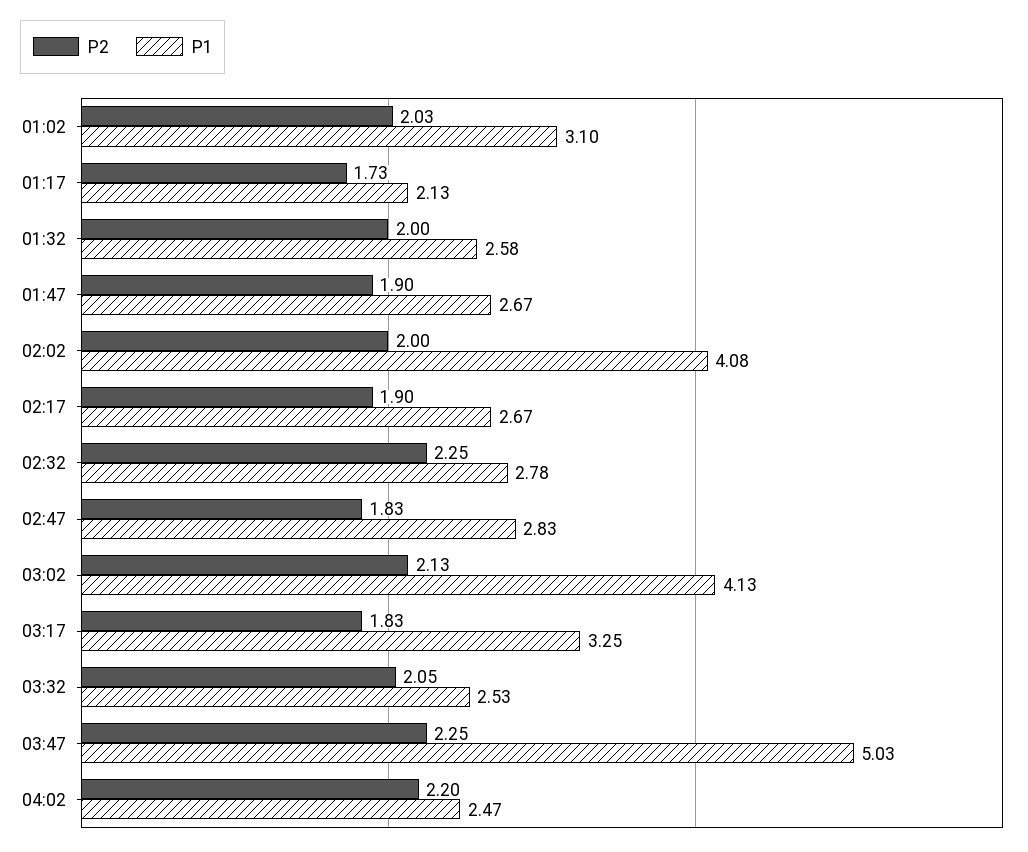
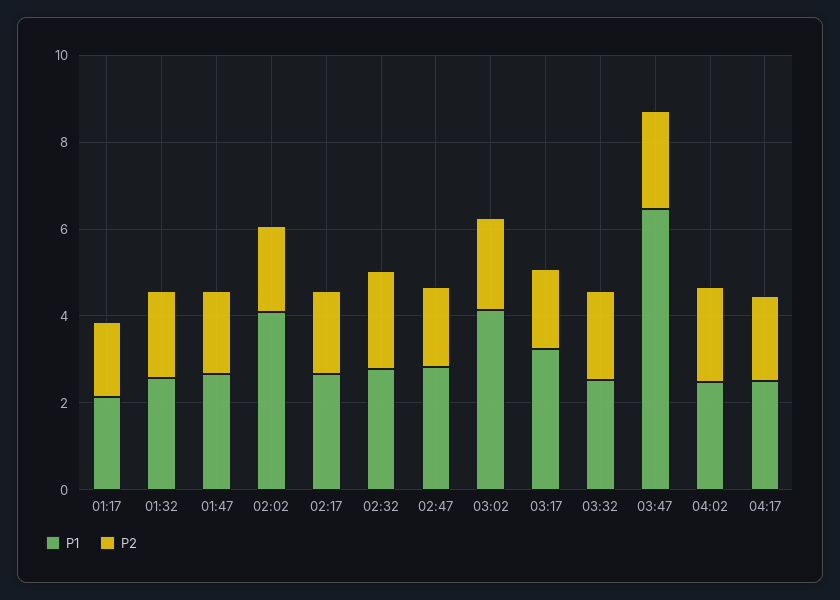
P2, 01:02: 2.03 -> none
P1, 01:02: 3.1 -> none
P1, 03:47: 5.03 -> 6.5
P1, 04:17: none -> 2.5
P2, 04:17: none -> 2

